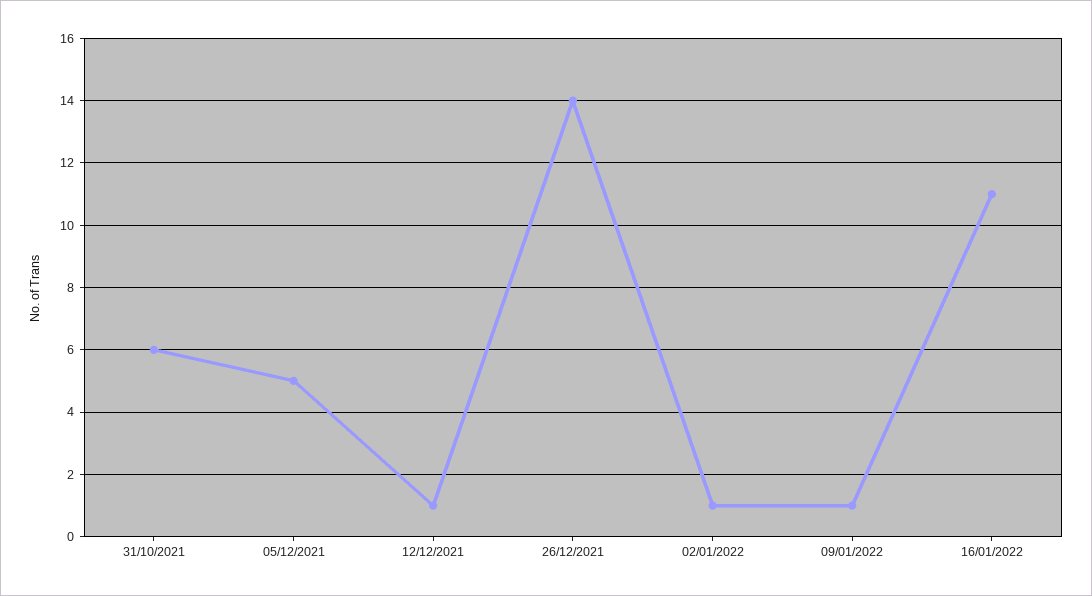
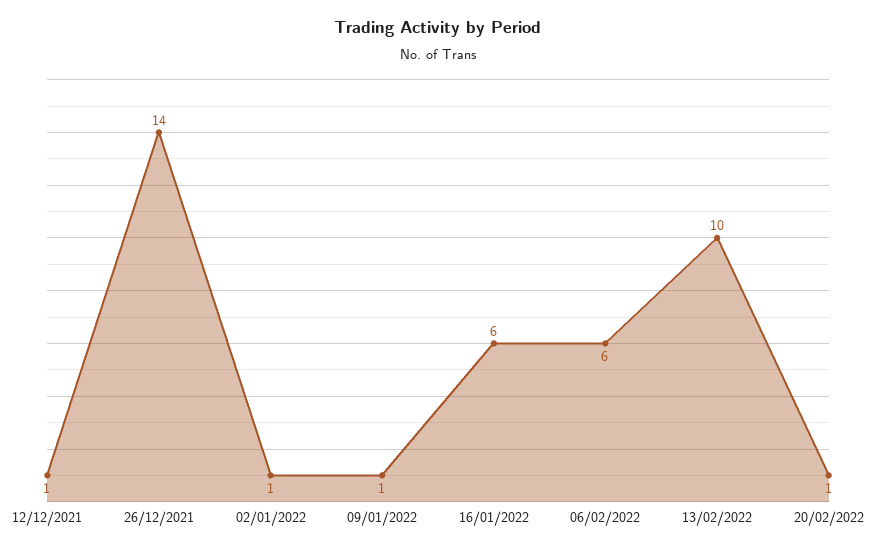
31/10/2021: 6 -> none
05/12/2021: 5 -> none
16/01/2022: 11 -> 6
06/02/2022: none -> 6
13/02/2022: none -> 10
20/02/2022: none -> 1

